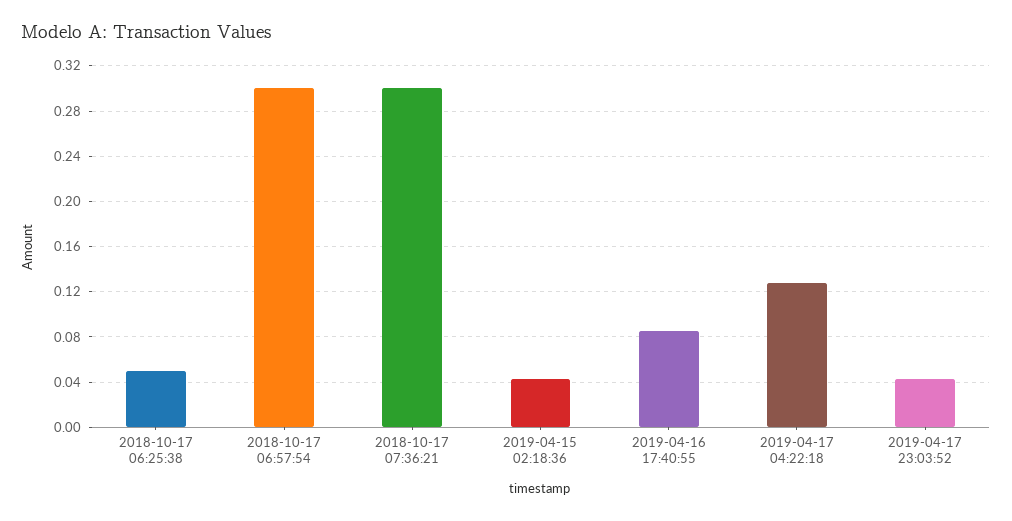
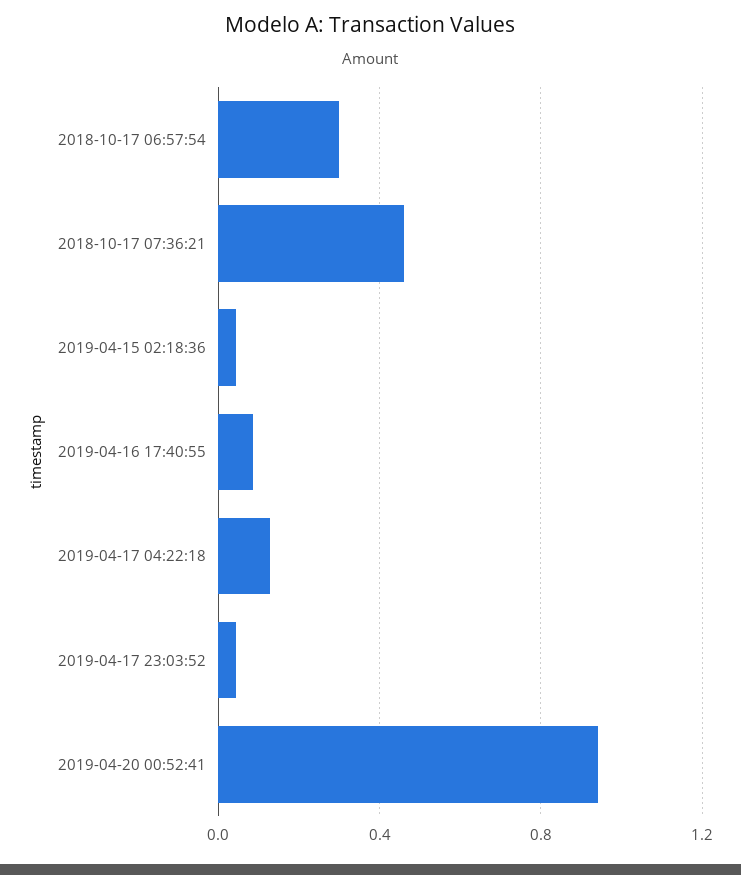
2018-10-17 06:25:38: 0.05 -> none
2018-10-17 07:36:21: 0.3 -> 0.45
2019-04-20 00:52:41: none -> 0.95

